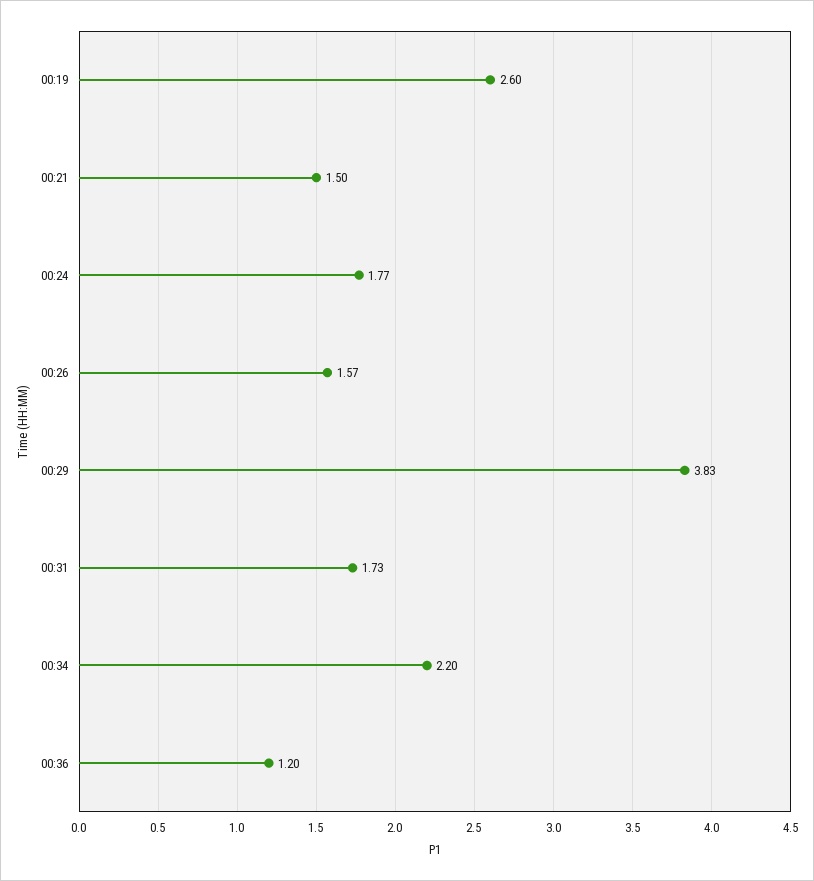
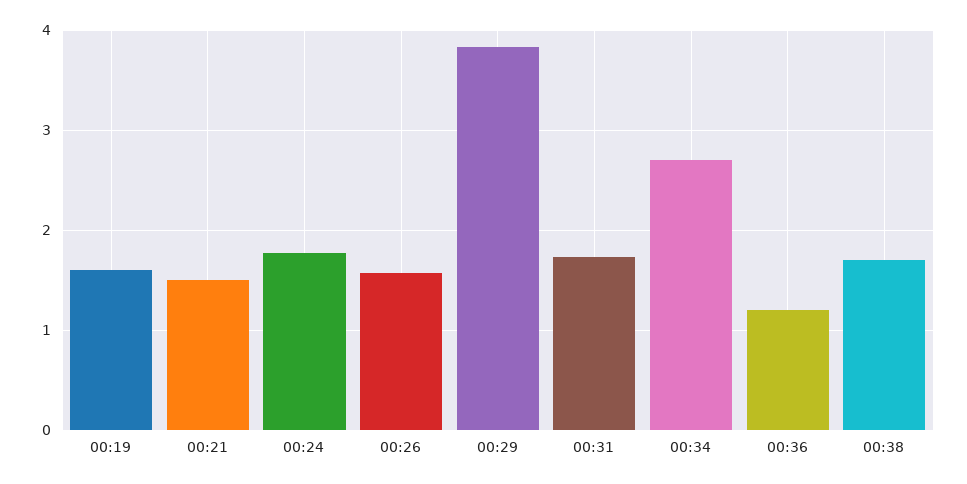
00:19: 2.6 -> 1.6
00:34: 2.2 -> 2.7
00:38: none -> 1.7

